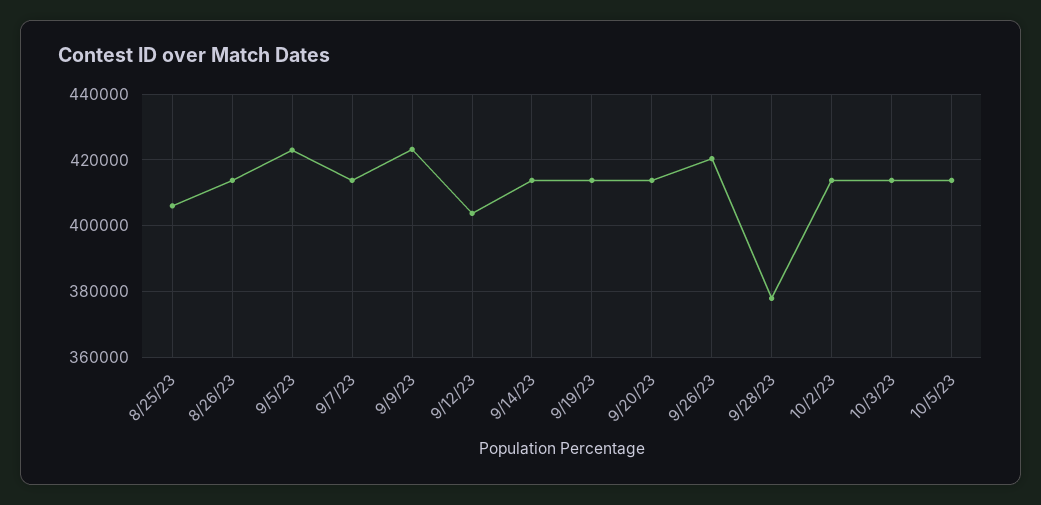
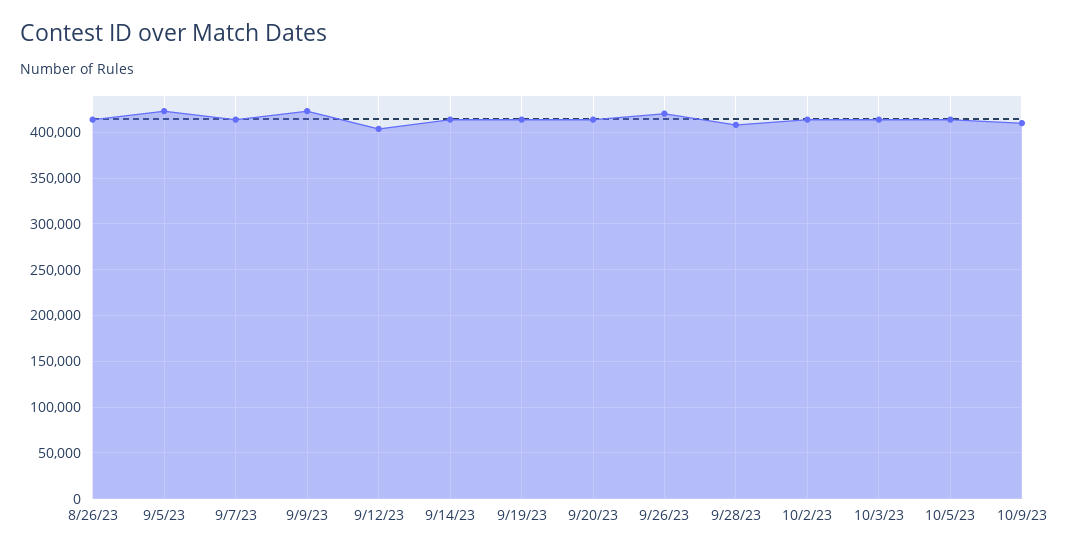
8/25/23: 406000 -> none
9/28/23: 378000 -> 410000
10/9/23: none -> 410000

